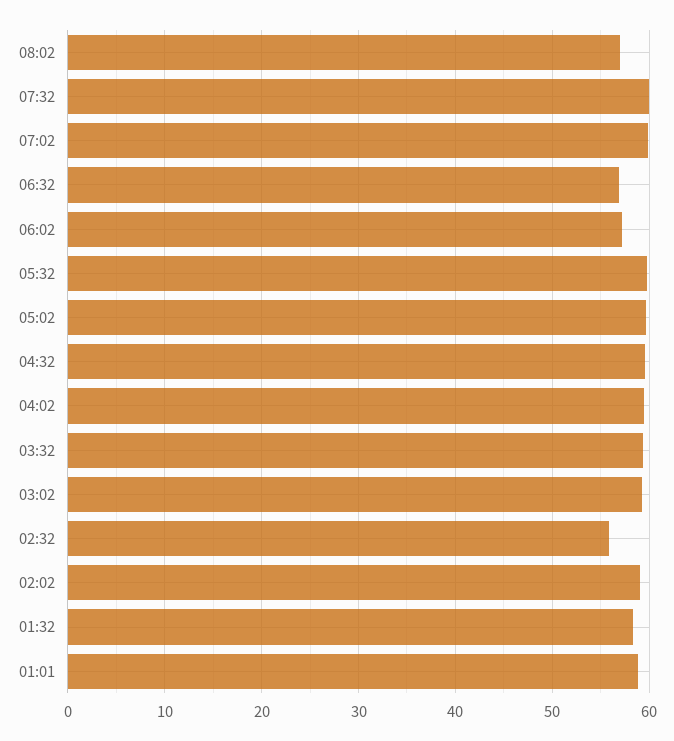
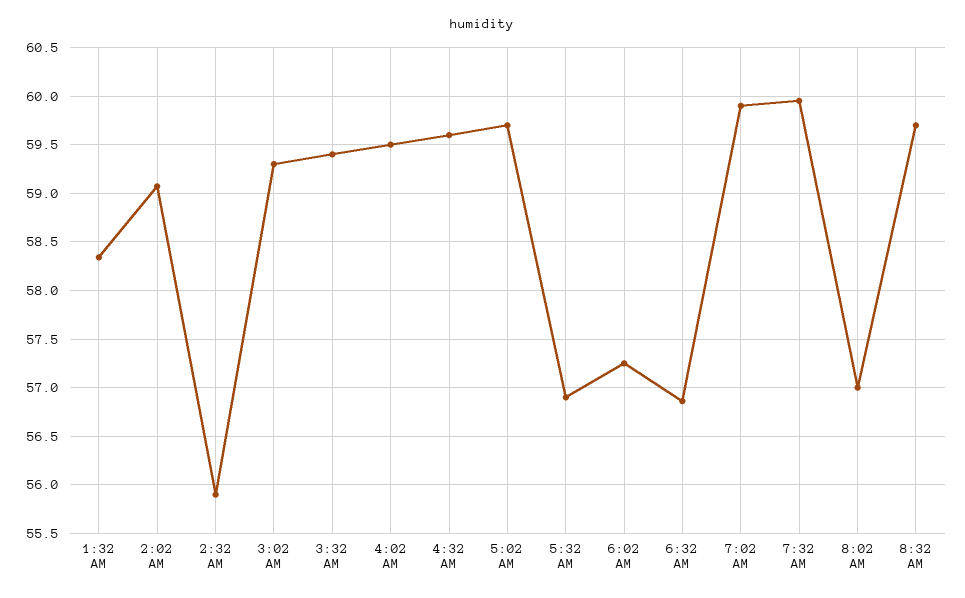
05:32: 60 -> 56.9
01:01: 59 -> none
8:32 AM: none -> 59.7

